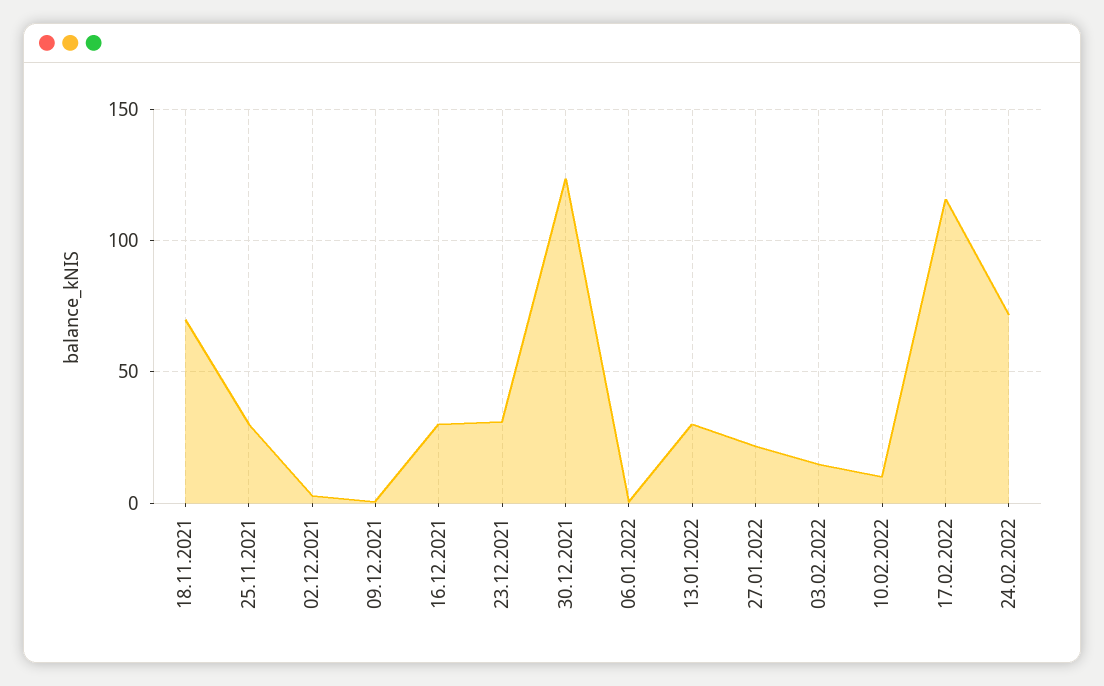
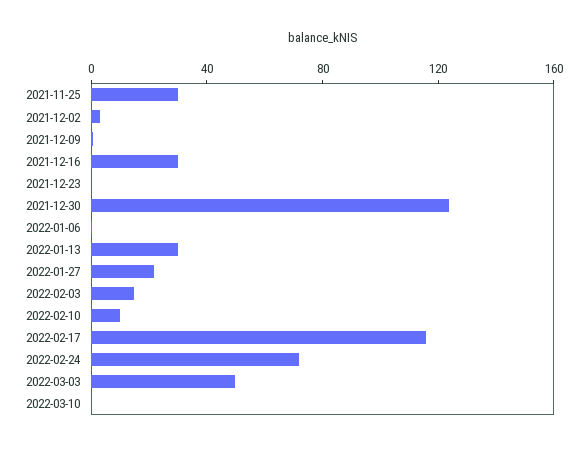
18.11.2021: 70 -> none
23.12.2021: 30 -> 0
2022-03-03: none -> 50
2022-03-10: none -> 0

